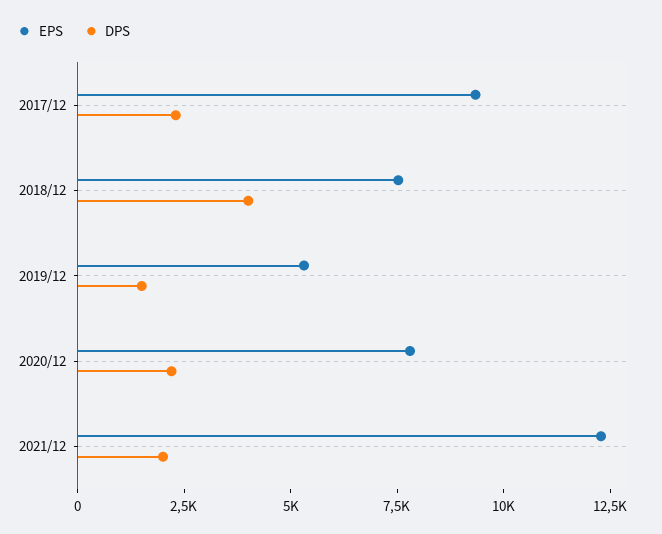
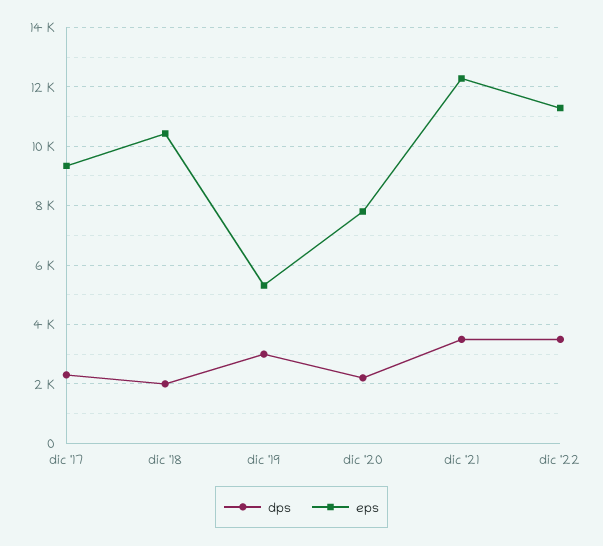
EPS, 2018/12: 7500 -> 10500
DPS, 2018/12: 4000 -> 2000
DPS, 2019/12: 1500 -> 3000
DPS, 2021/12: 2000 -> 3500
DPS, dic '22: none -> 3500
EPS, dic '22: none -> 11250

